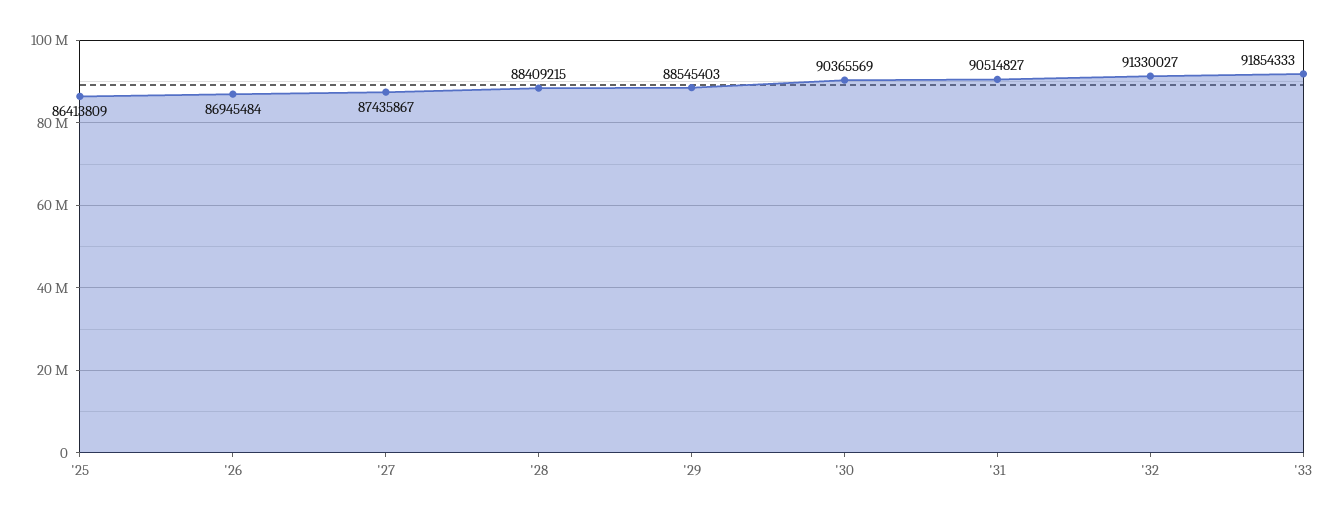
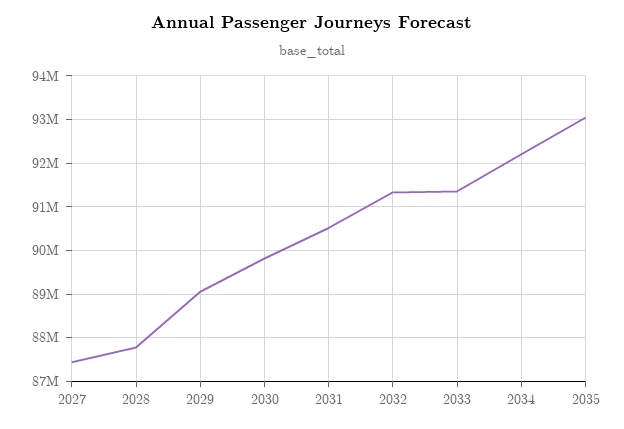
'25: 86413809 -> none
'26: 86945484 -> none
'28: 88409215 -> 87800000
'29: 88545403 -> 89000000
'30: 90365569 -> 89800000
'33: 91854333 -> 91400000
2034: none -> 92200000
2035: none -> 93000000

